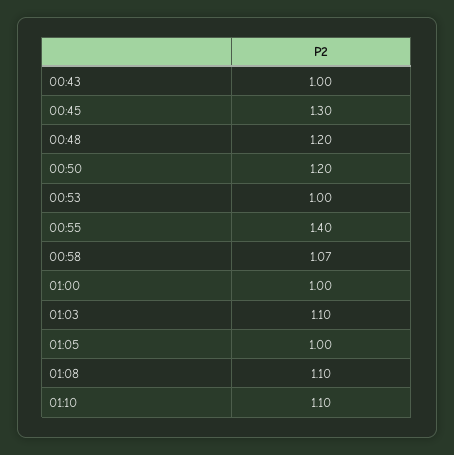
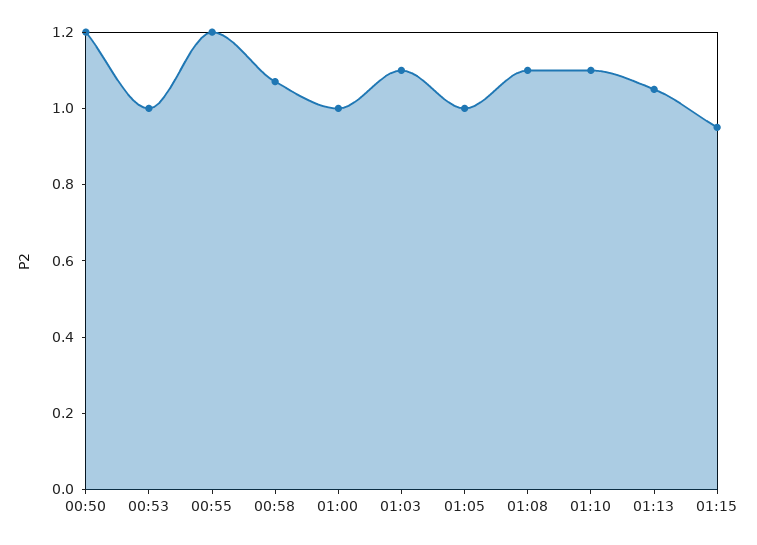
00:43: 1 -> none
00:45: 1.3 -> none
00:48: 1.2 -> none
00:55: 1.4 -> 1.2
01:13: none -> 1.05
01:15: none -> 0.95

